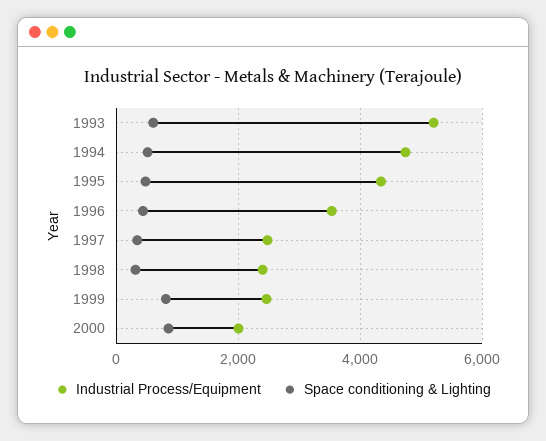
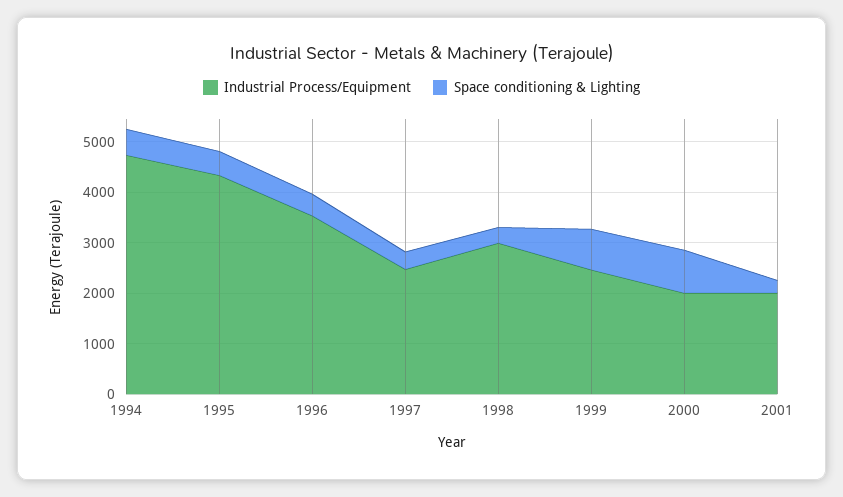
Industrial Process/Equipment, 1993: 5200 -> none
Space conditioning & Lighting, 1993: 600 -> none
Industrial Process/Equipment, 1998: 2400 -> 3000
Industrial Process/Equipment, 2001: none -> 2000
Space conditioning & Lighting, 2001: none -> 200

